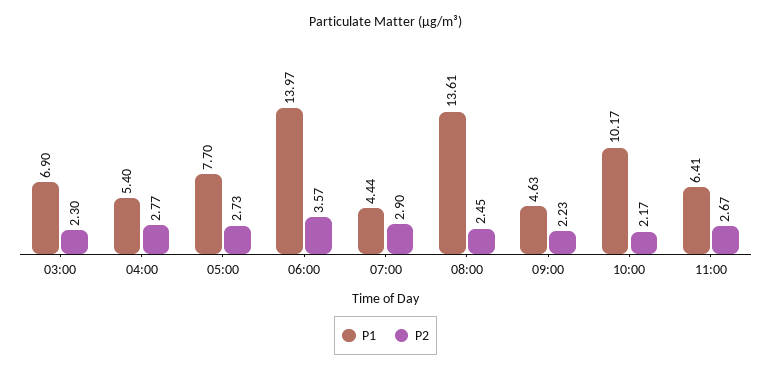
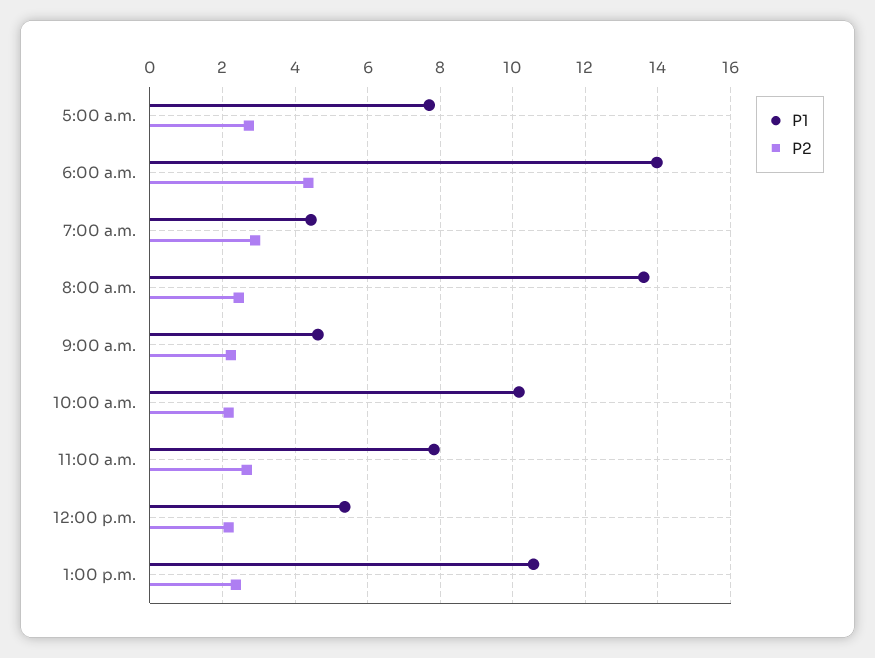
P1, 03:00: 6.9 -> none
P2, 03:00: 2.3 -> none
P1, 04:00: 5.4 -> none
P2, 04:00: 2.77 -> none
P2, 06:00: 3.57 -> 4.4
P1, 11:00: 6.41 -> 7.8
P1, 12:00 p.m.: none -> 5.4
P2, 12:00 p.m.: none -> 2.2
P1, 1:00 p.m.: none -> 10.6
P2, 1:00 p.m.: none -> 2.4

